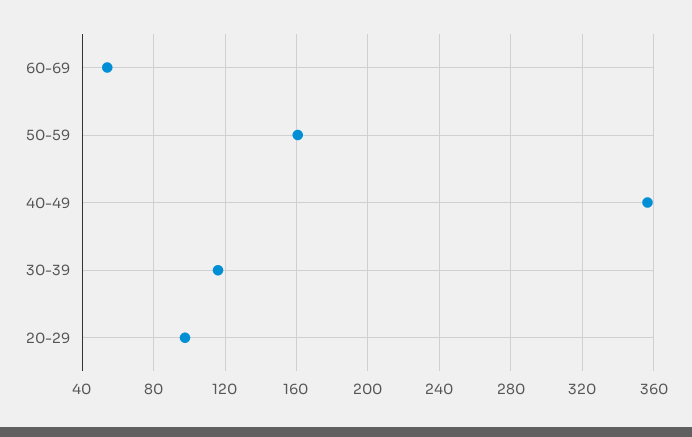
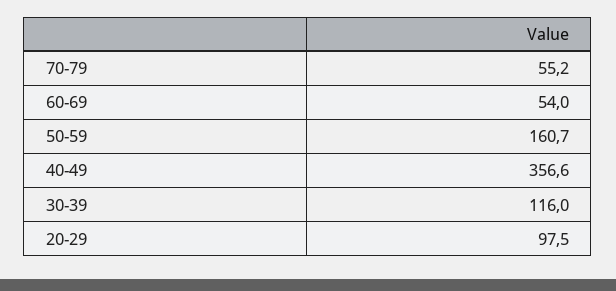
70-79: none -> 55.2

